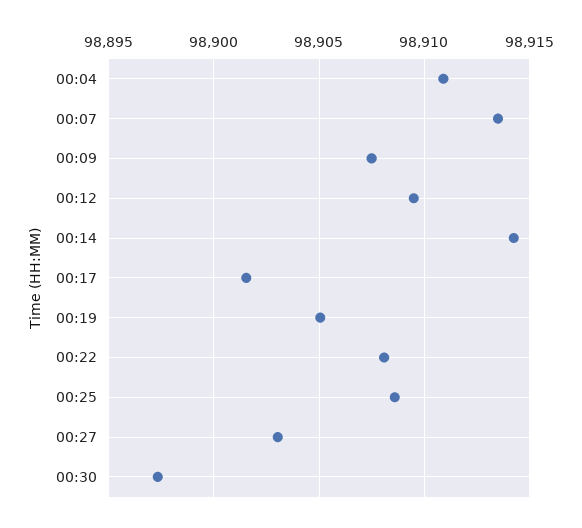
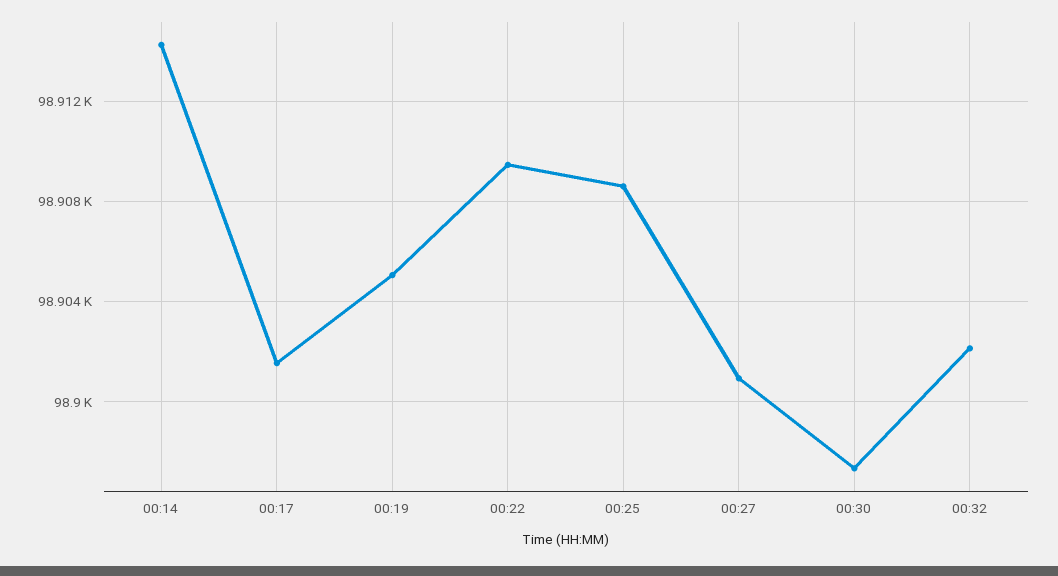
00:04: 98911 -> none
00:07: 98913.5 -> none
00:09: 98907.5 -> none
00:12: 98909.5 -> none
00:22: 98908 -> 98909.5
00:27: 98903 -> 98901
00:32: none -> 98902

